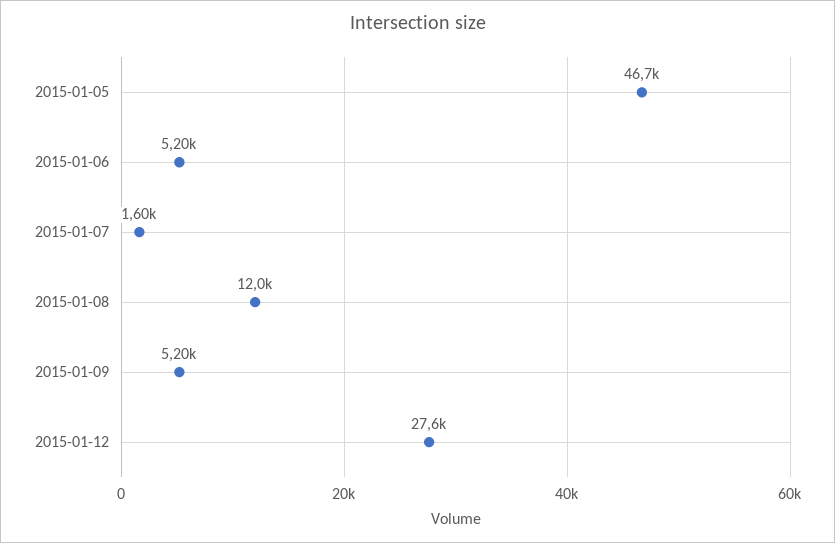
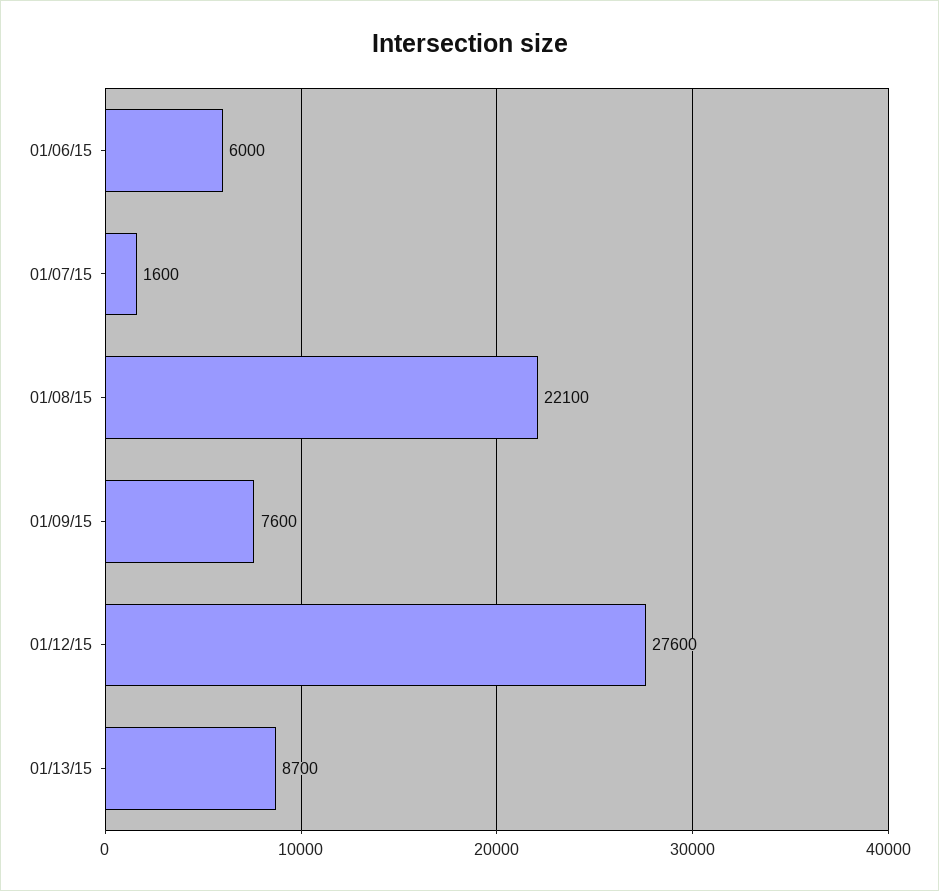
2015-01-05: 46700 -> none
2015-01-06: 5200 -> 6000
2015-01-08: 12000 -> 22100
2015-01-09: 5200 -> 7600
01/13/15: none -> 8700

